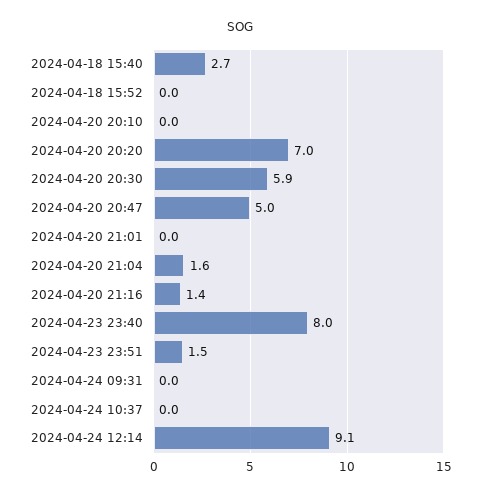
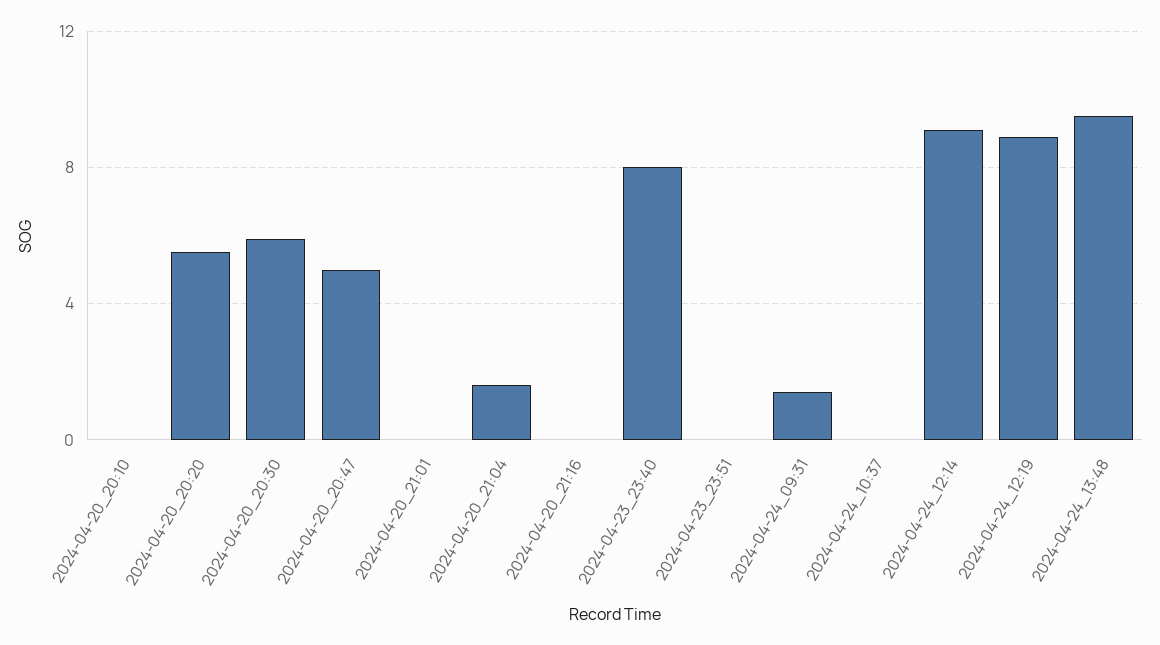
2024-04-18 15:40: 2.7 -> none
2024-04-18 15:52: 0 -> none
2024-04-20 20:20: 7 -> 5.5
2024-04-20 21:16: 1.4 -> 0
2024-04-23 23:51: 1.5 -> 0
2024-04-24 09:31: 0 -> 1.5
2024-04-24_12:19: none -> 9
2024-04-24_13:48: none -> 9.5

